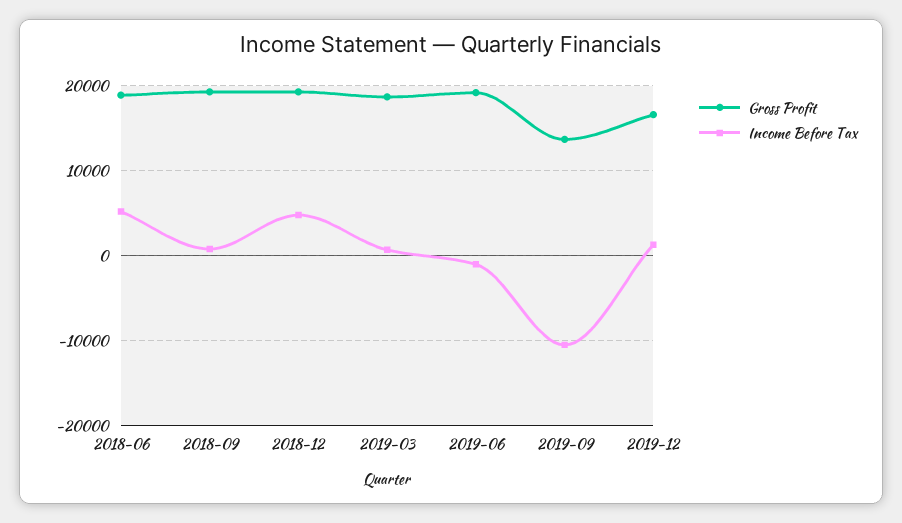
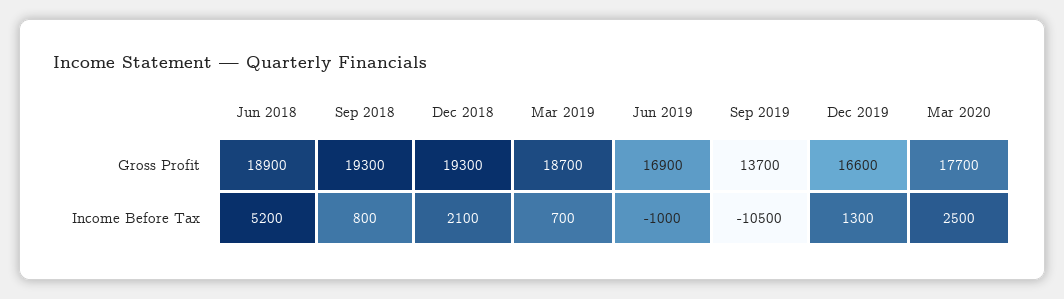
Income Before Tax, 2018-12: 5000 -> 2100
Gross Profit, 2019-06: 19000 -> 16900
Gross Profit, Mar 2020: none -> 17700
Income Before Tax, Mar 2020: none -> 2500

